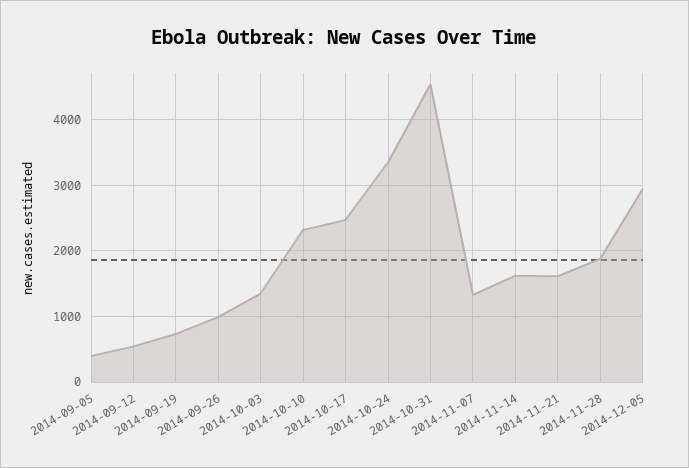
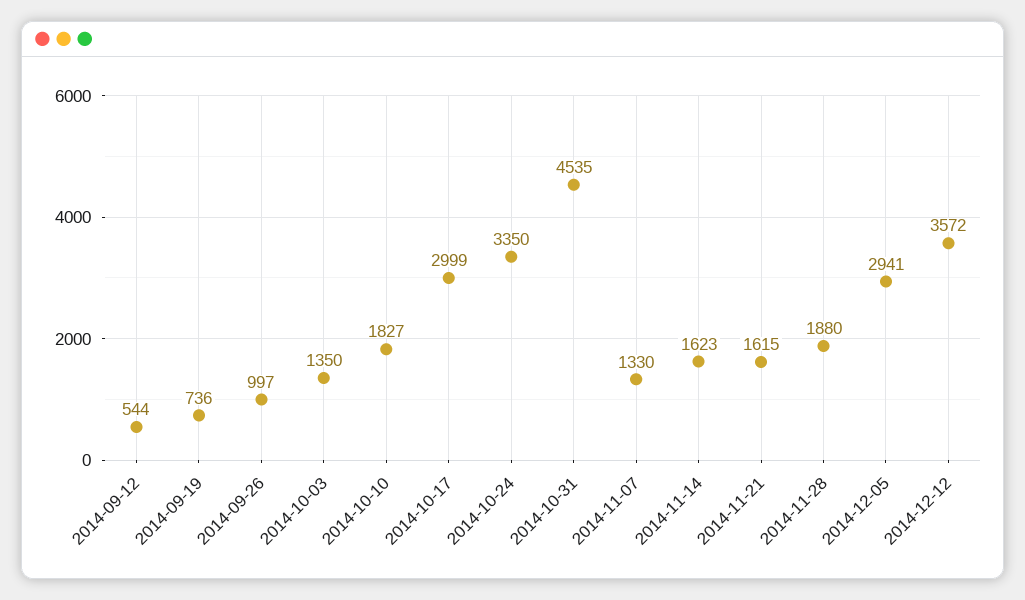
2014-09-05: 400 -> none
2014-10-10: 2300 -> 1827
2014-10-17: 2500 -> 2999
2014-12-12: none -> 3572

